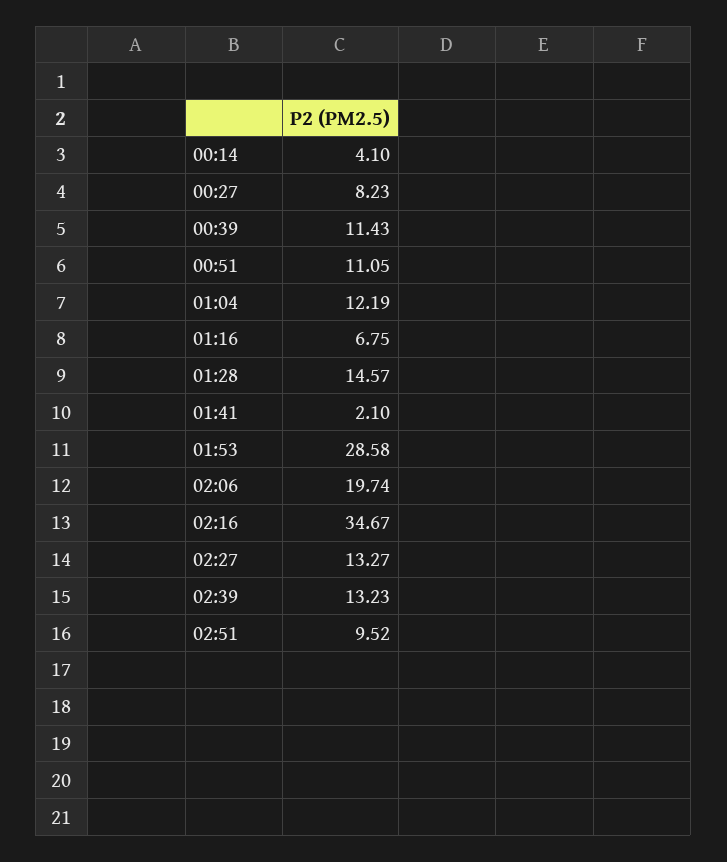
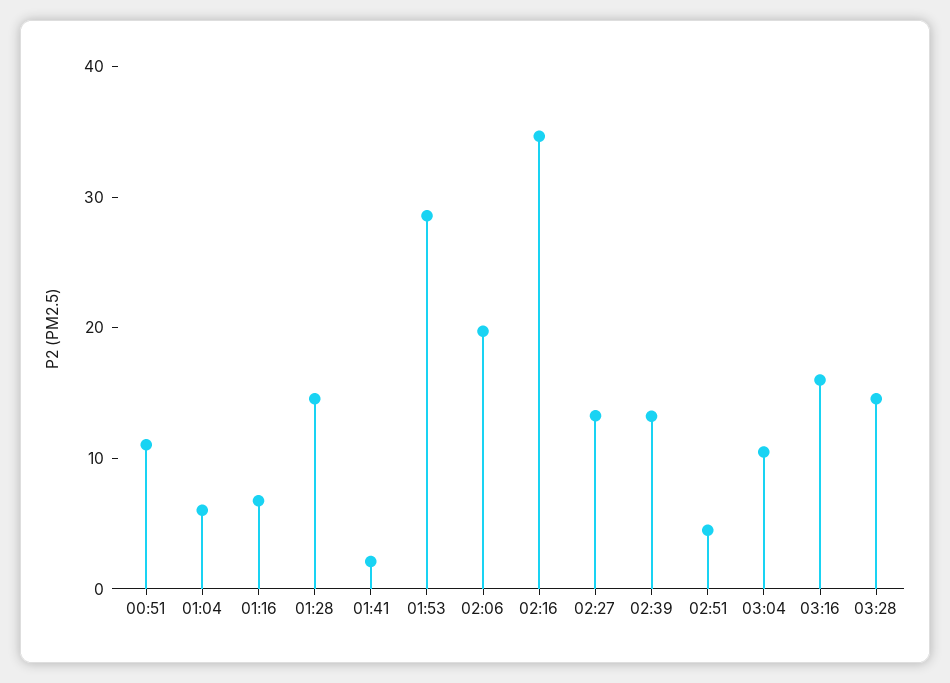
00:14: 4.1 -> none
00:27: 8.23 -> none
00:39: 11.43 -> none
01:04: 12.19 -> 6
02:51: 9.52 -> 4
03:04: none -> 10
03:16: none -> 16
03:28: none -> 14

